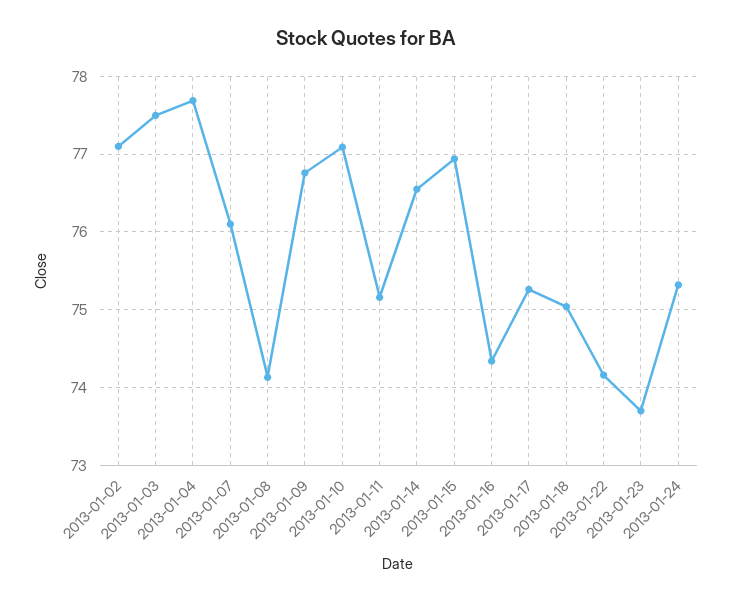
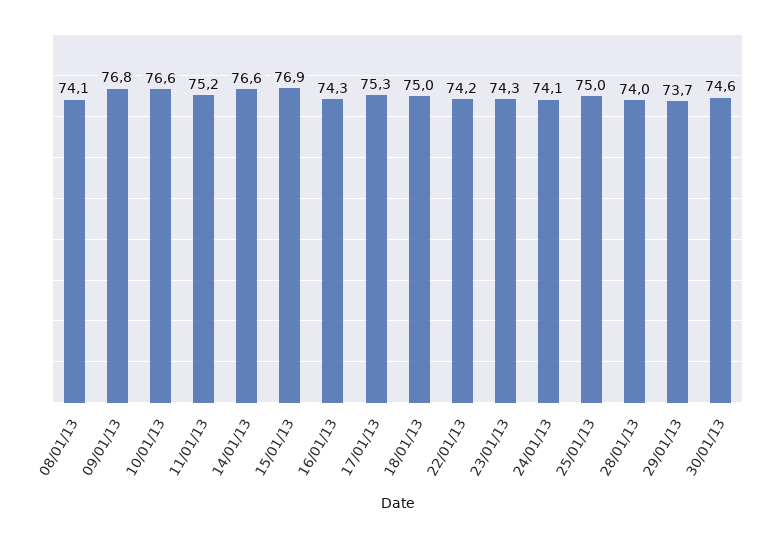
2013-01-02: 77.1 -> none
2013-01-03: 77.5 -> none
2013-01-04: 77.7 -> none
2013-01-07: 76.1 -> none
2013-01-10: 77.1 -> 76.6
2013-01-23: 73.7 -> 74.3
2013-01-24: 75.3 -> 74.1
25/01/13: none -> 75
28/01/13: none -> 74
29/01/13: none -> 73.7
30/01/13: none -> 74.6

